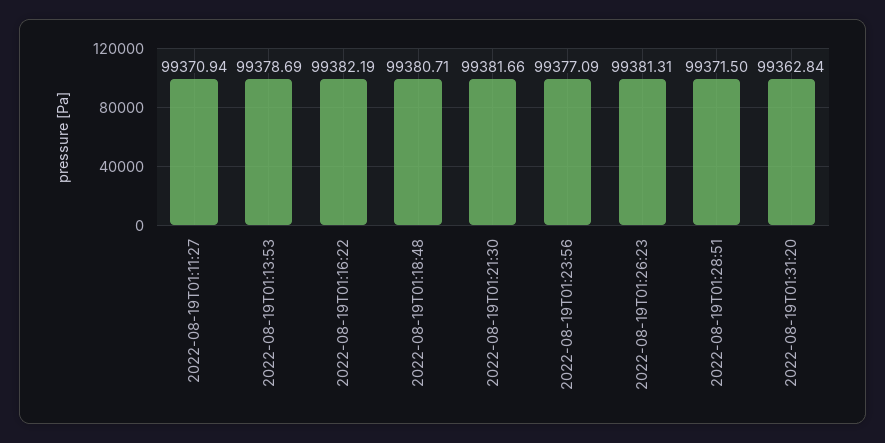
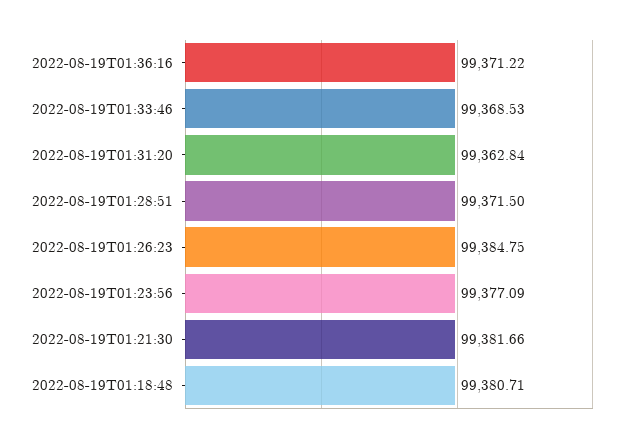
2022-08-19T01:11:27: 99370.94 -> none
2022-08-19T01:13:53: 99378.69 -> none
2022-08-19T01:16:22: 99382.19 -> none
2022-08-19T01:26:23: 99381.31 -> 99384.75
2022-08-19T01:36:16: none -> 99371.22
2022-08-19T01:33:46: none -> 99368.53

